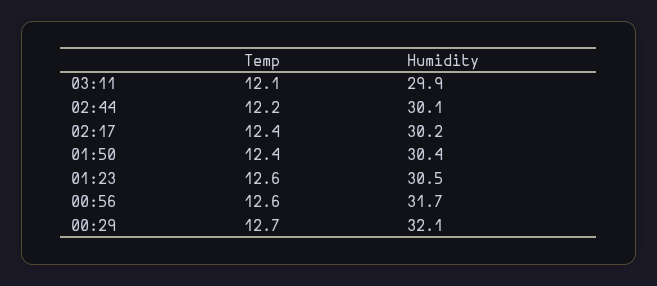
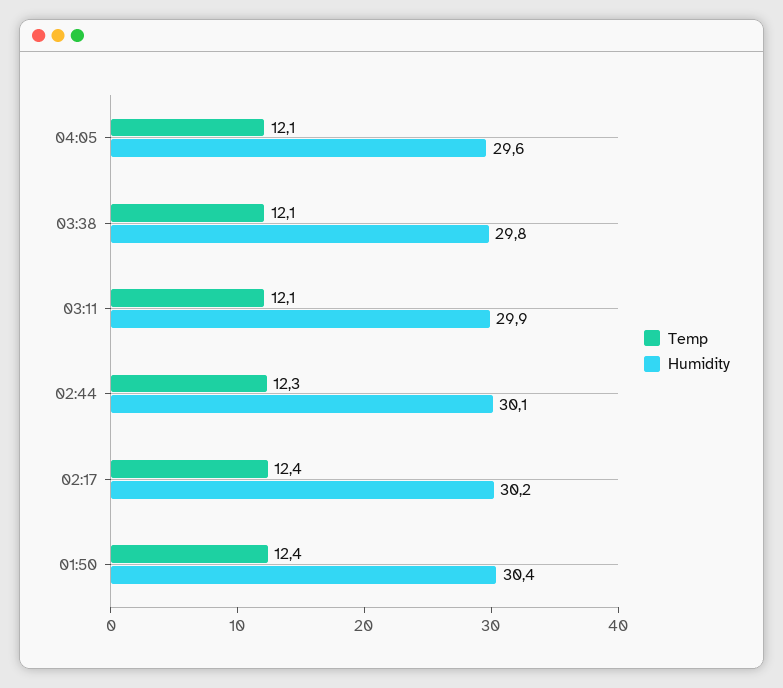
Temp, 02:44: 12.2 -> 12.3
Temp, 01:23: 12.6 -> none
Humidity, 01:23: 30.5 -> none
Temp, 00:56: 12.6 -> none
Humidity, 00:56: 31.7 -> none
Temp, 00:29: 12.7 -> none
Humidity, 00:29: 32.1 -> none
Temp, 04:05: none -> 12.1
Humidity, 04:05: none -> 29.6
Temp, 03:38: none -> 12.1
Humidity, 03:38: none -> 29.8

